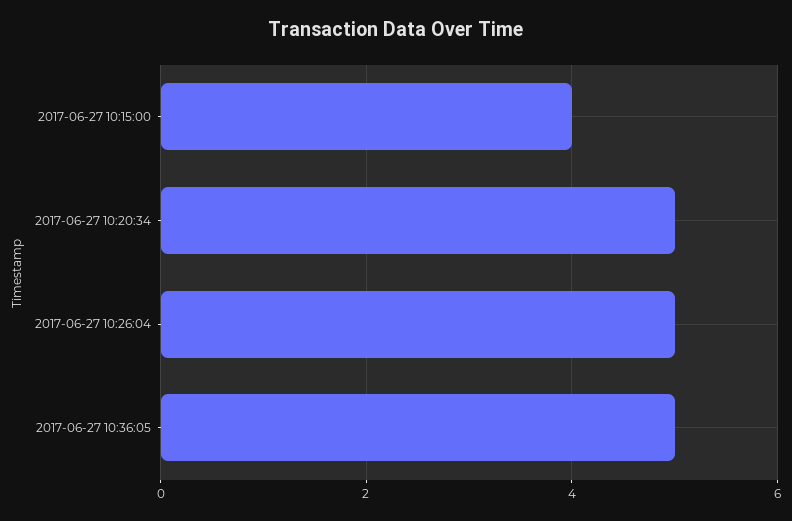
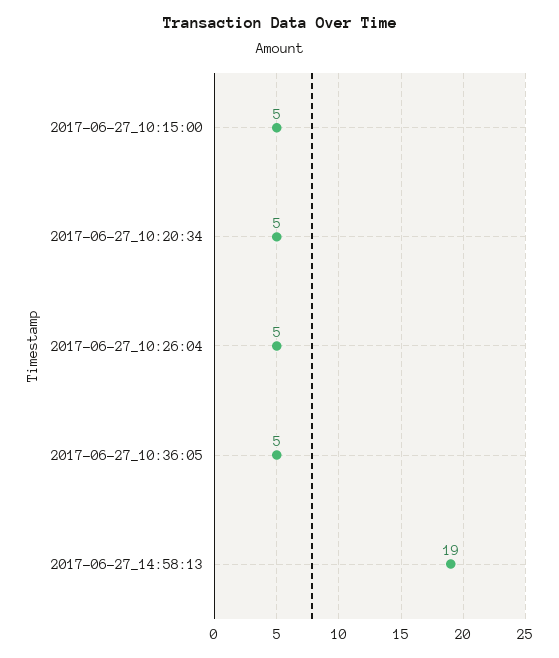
2017-06-27 10:15:00: 4 -> 5
2017-06-27_14:58:13: none -> 19

